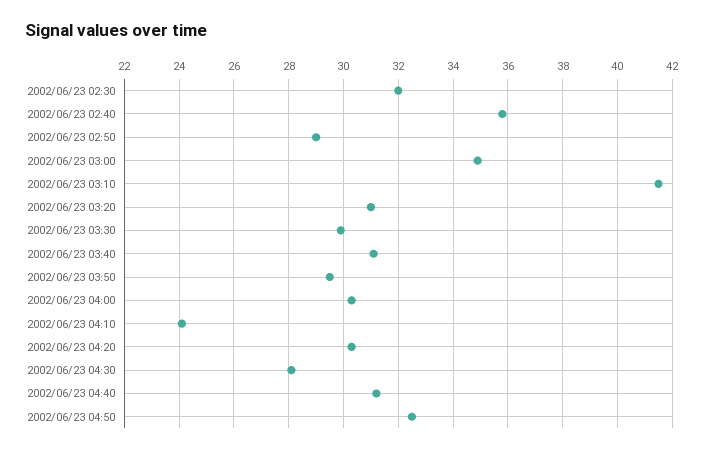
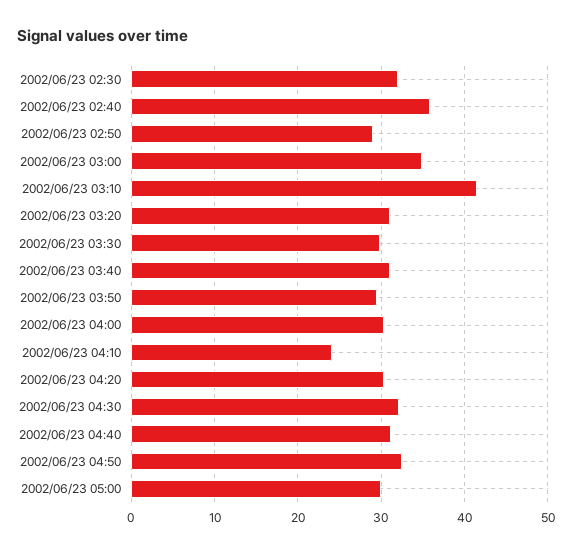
2002/06/23 04:30: 28 -> 32
2002/06/23 05:00: none -> 30

